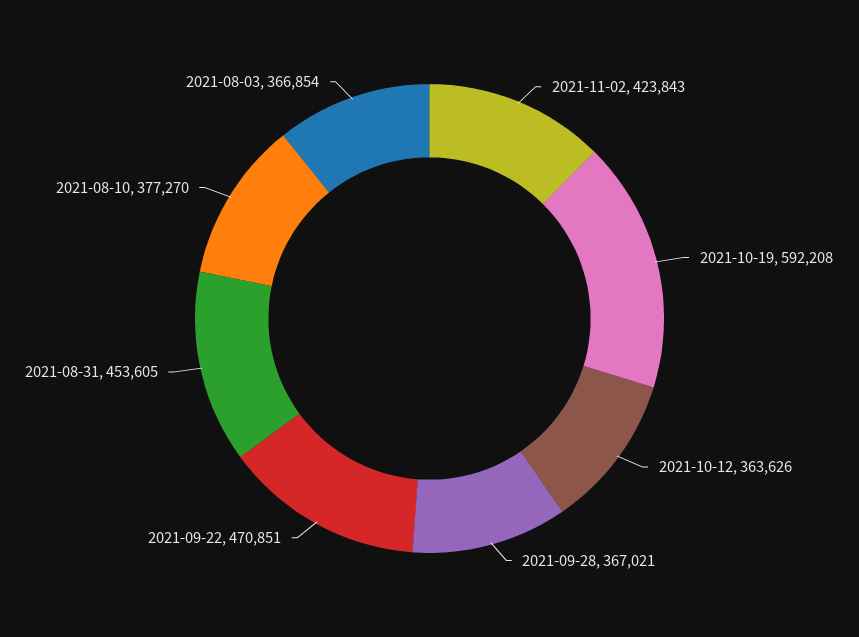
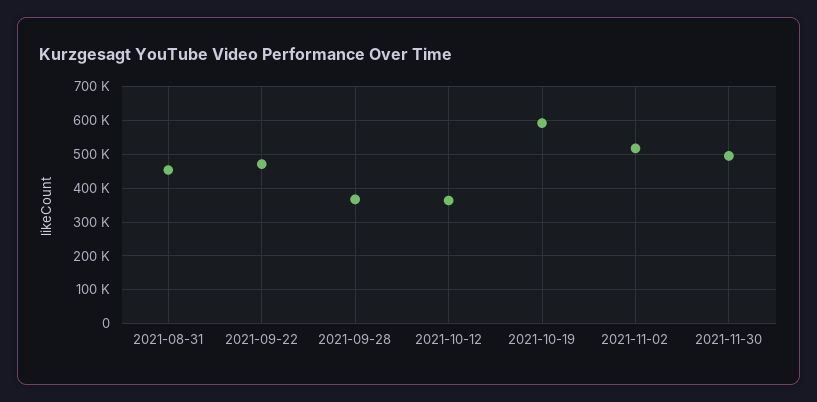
2021-11-02: 423843 -> 520000
2021-08-10: 377270 -> none
2021-08-03: 366854 -> none
2021-11-30: none -> 500000

